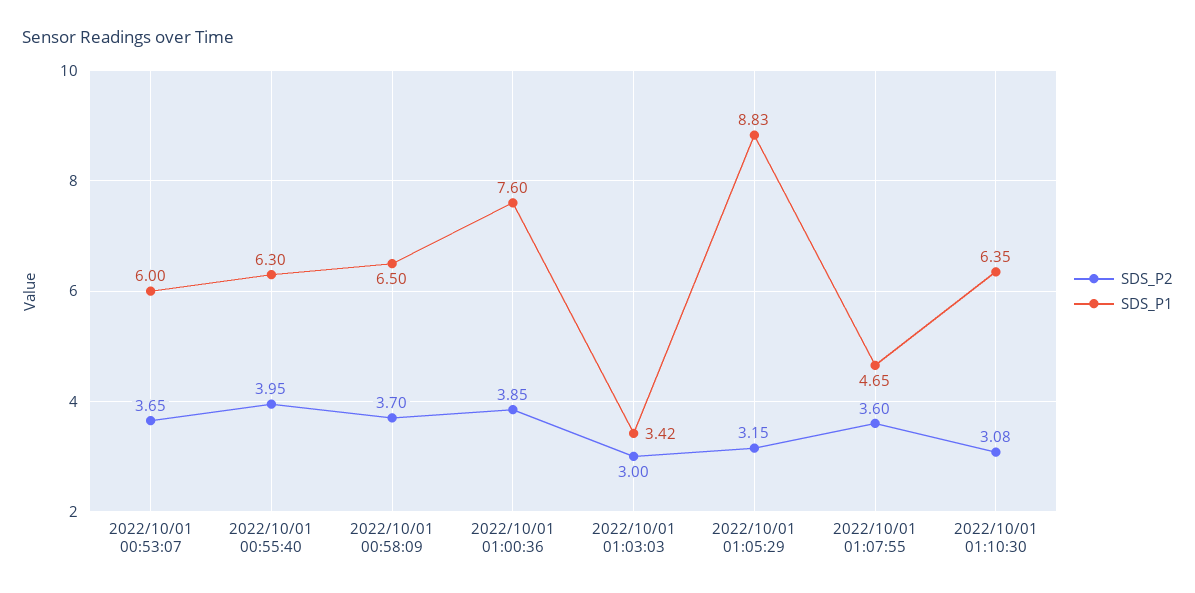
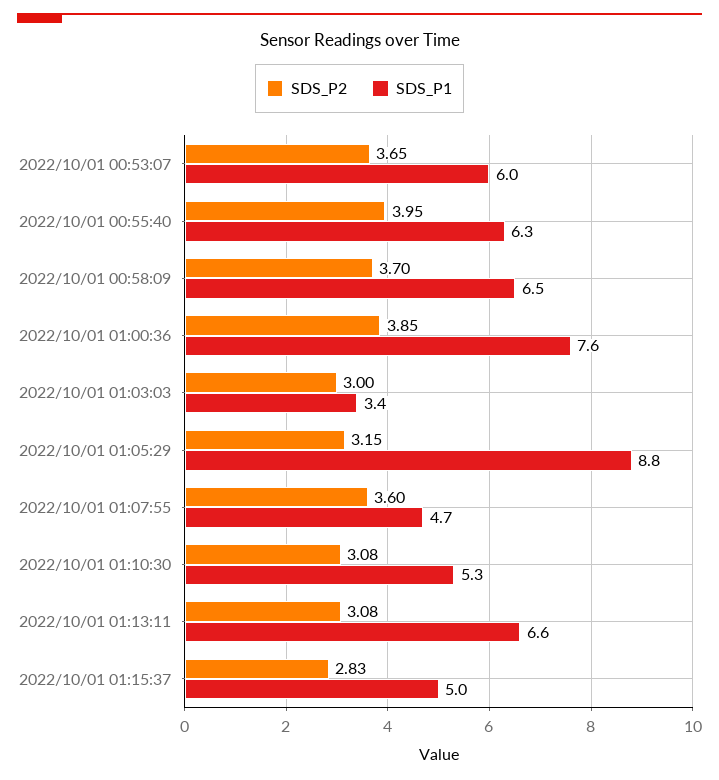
SDS_P1, 2022/10/01 01:10:30: 6.35 -> 5.3
SDS_P2, 2022/10/01 01:13:11: none -> 3.08
SDS_P1, 2022/10/01 01:13:11: none -> 6.6
SDS_P2, 2022/10/01 01:15:37: none -> 2.83
SDS_P1, 2022/10/01 01:15:37: none -> 5

